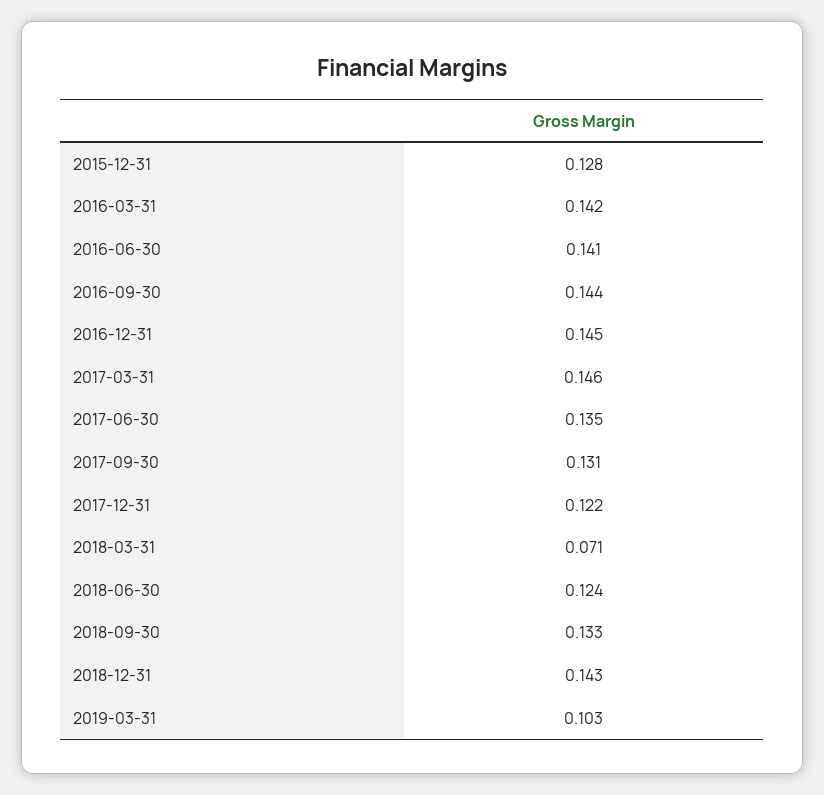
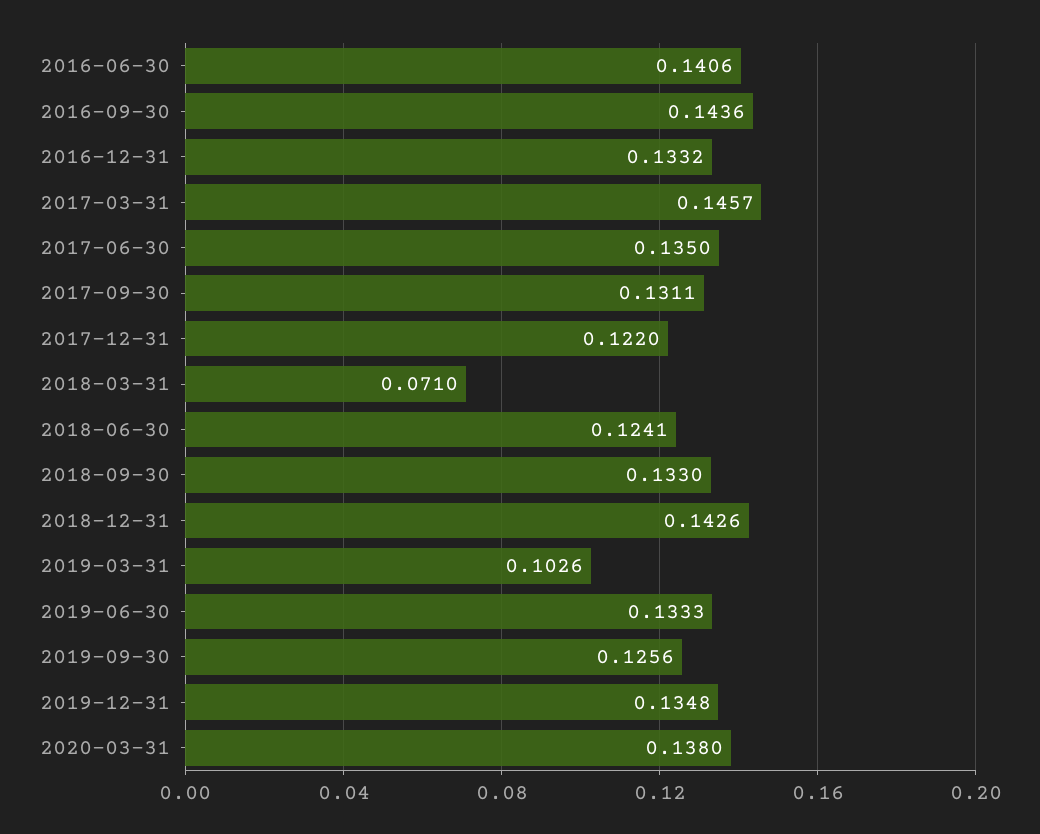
2015-12-31: 0.128 -> none
2016-03-31: 0.142 -> none
2016-12-31: 0.145 -> 0.1332
2019-06-30: none -> 0.1333
2019-09-30: none -> 0.1256
2019-12-31: none -> 0.1348
2020-03-31: none -> 0.138

